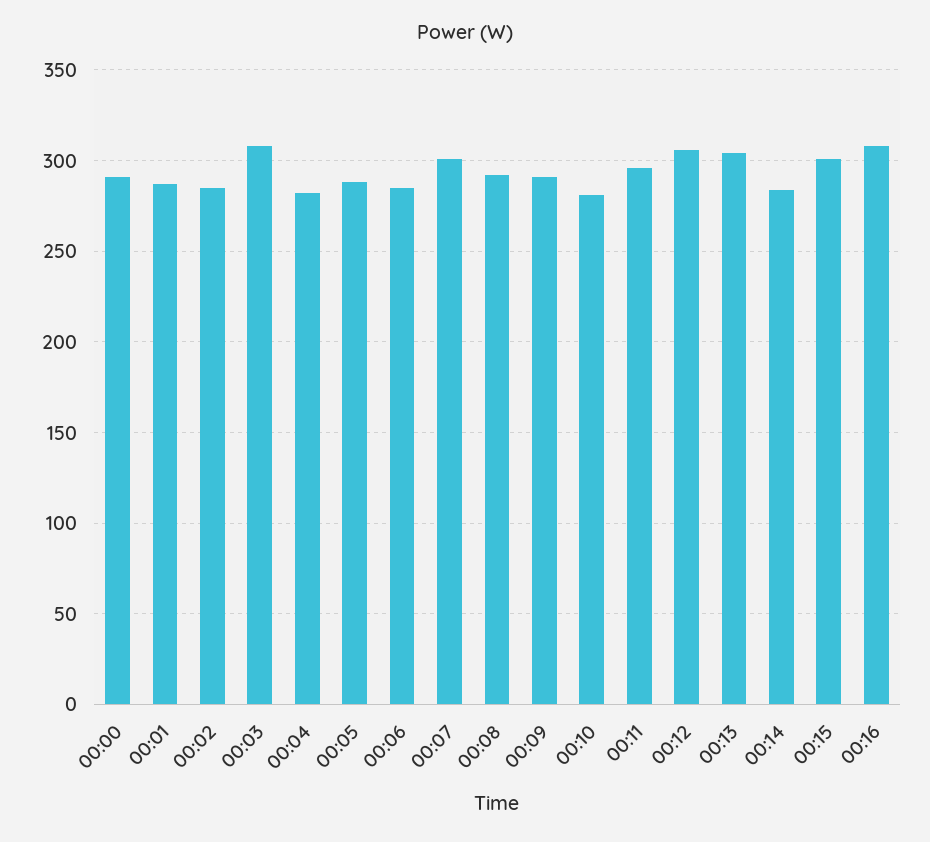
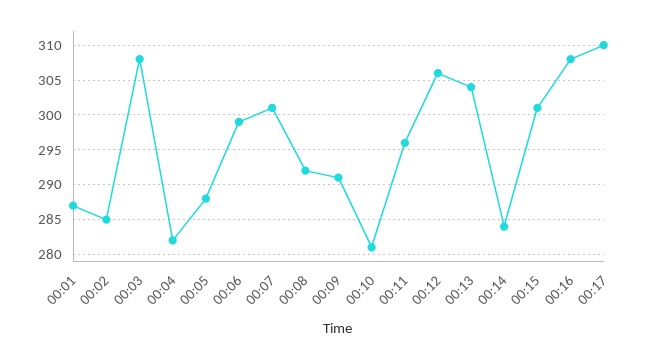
00:00: 290 -> none
00:06: 285 -> 299
00:17: none -> 310

